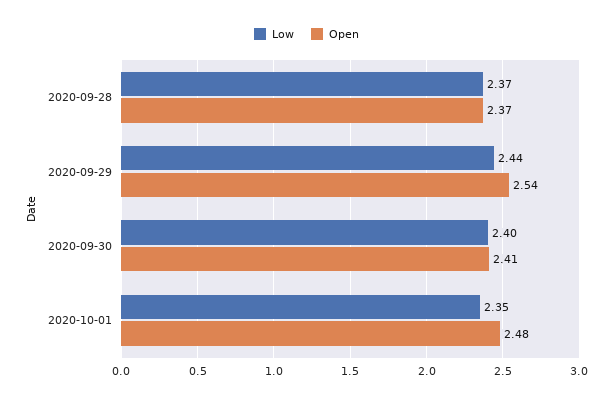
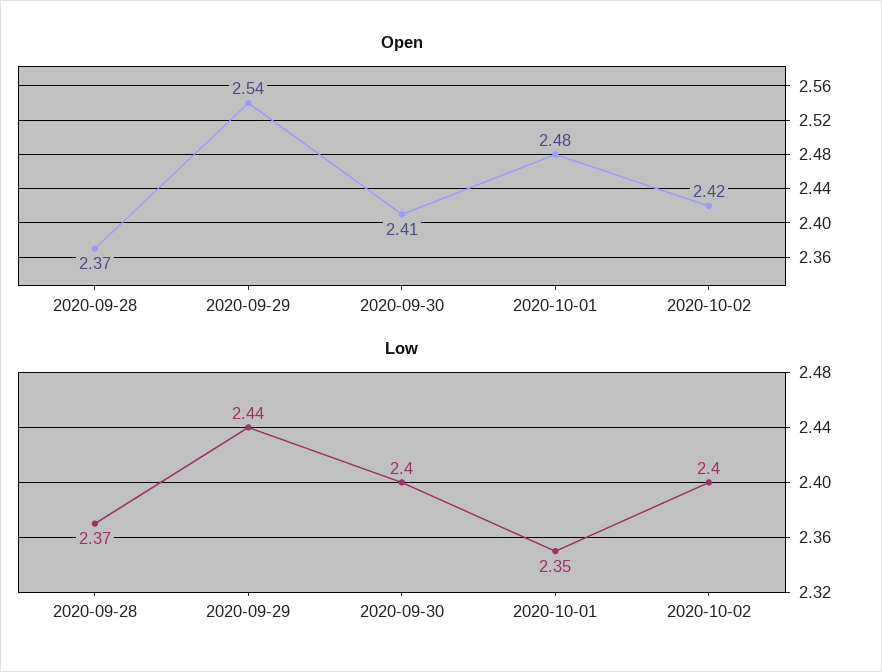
Open, 2020-10-02: none -> 2.42
Low, 2020-10-02: none -> 2.4

